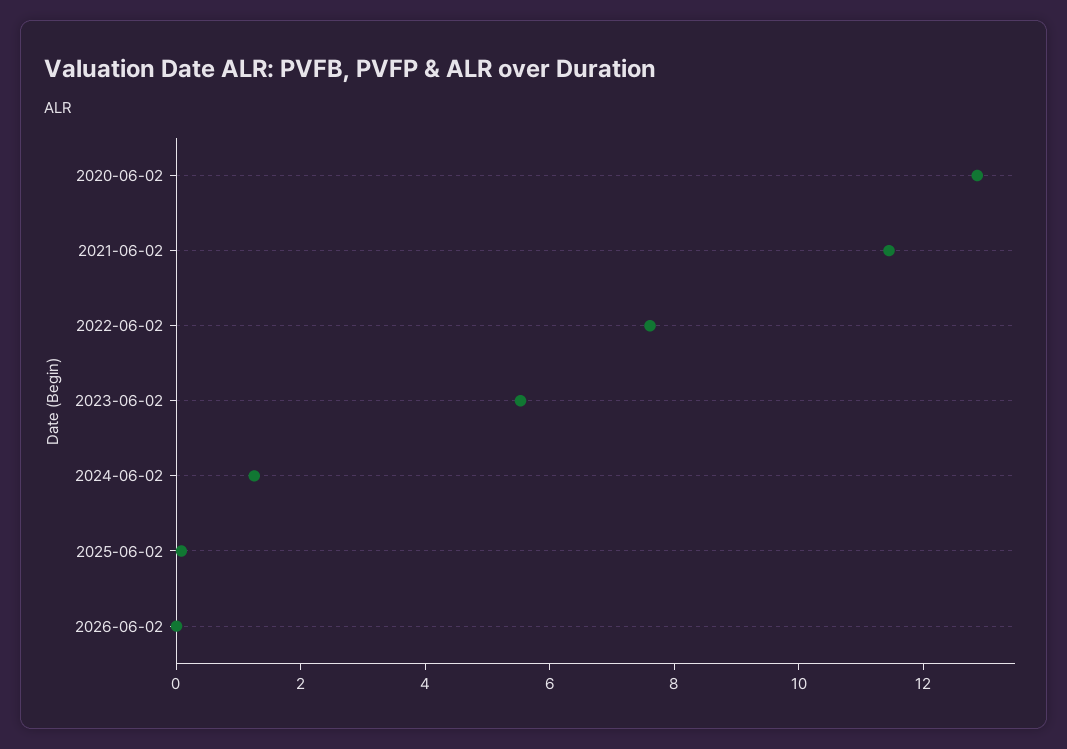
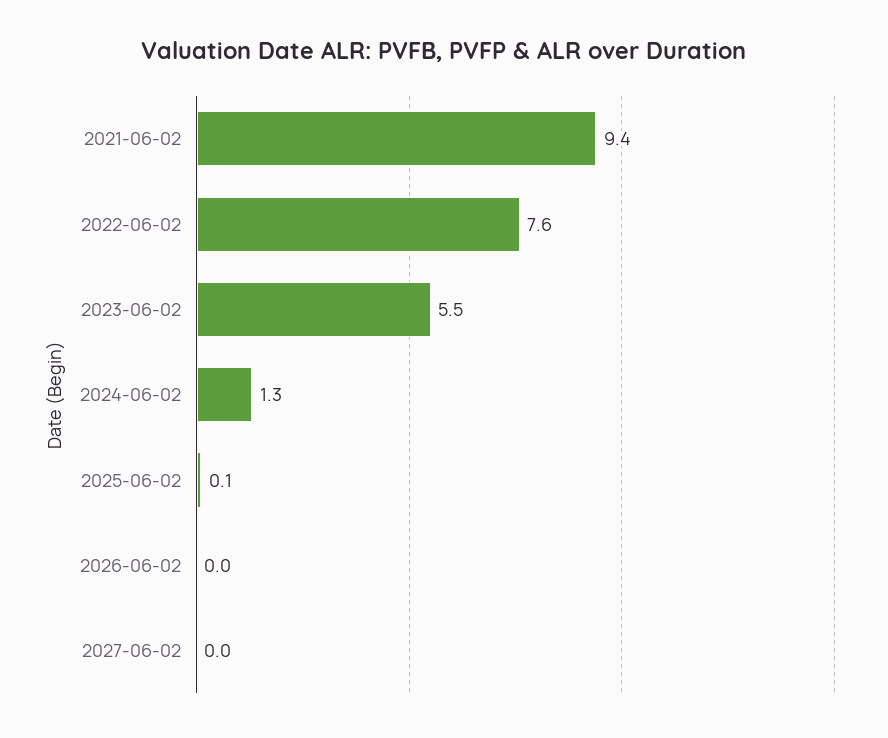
2020-06-02: 13 -> none
2021-06-02: 11.5 -> 9.4
2027-06-02: none -> 0

